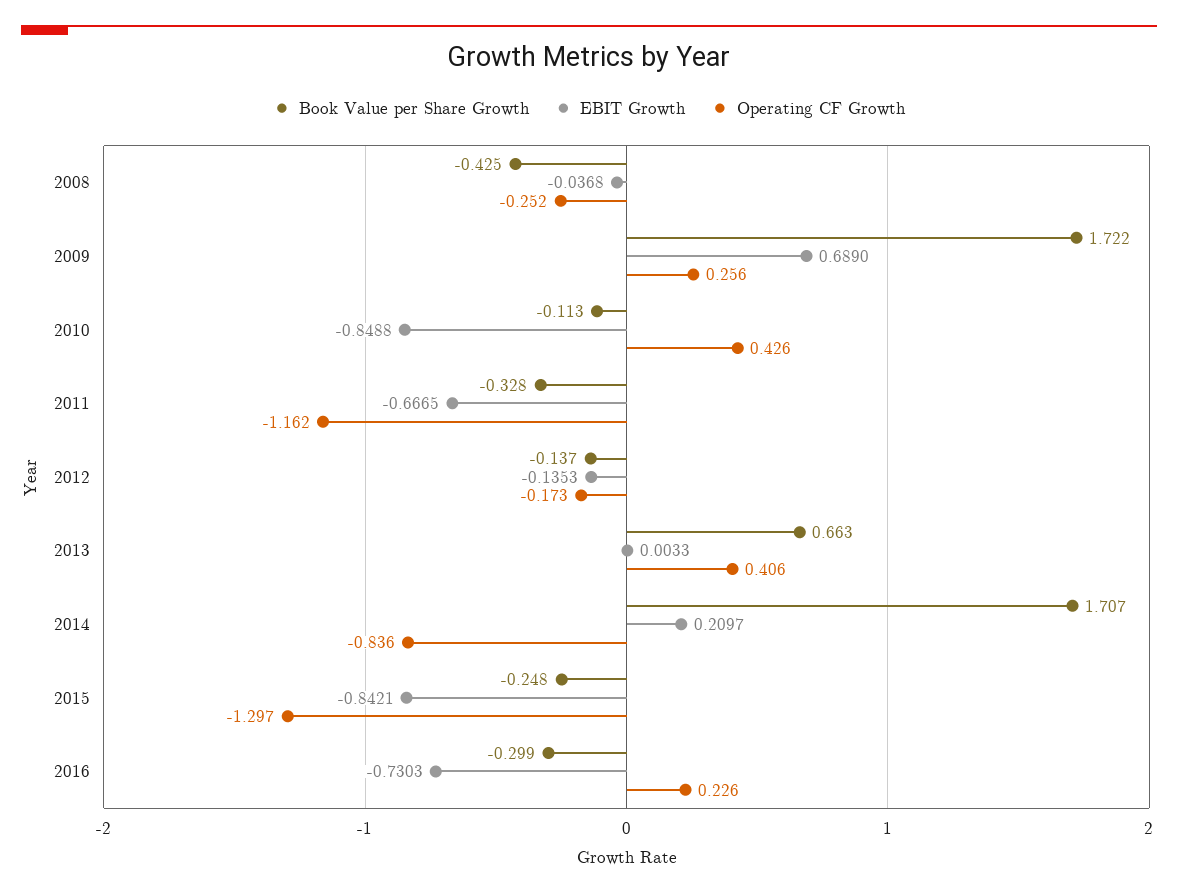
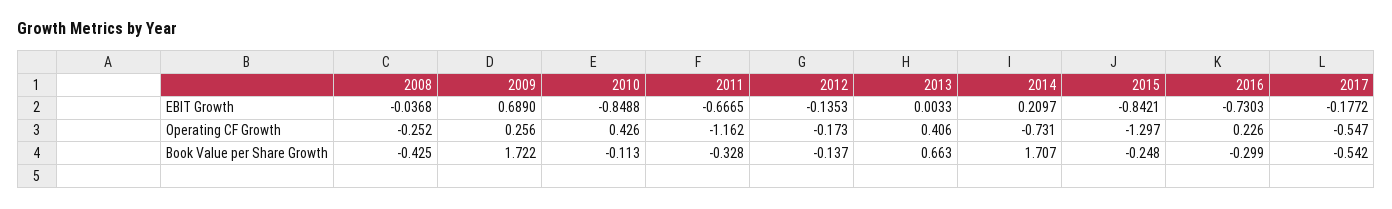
Operating CF Growth, 2014: -0.836 -> -0.731
EBIT Growth, 2017: none -> -0.1772
Operating CF Growth, 2017: none -> -0.547
Book Value per Share Growth, 2017: none -> -0.542

